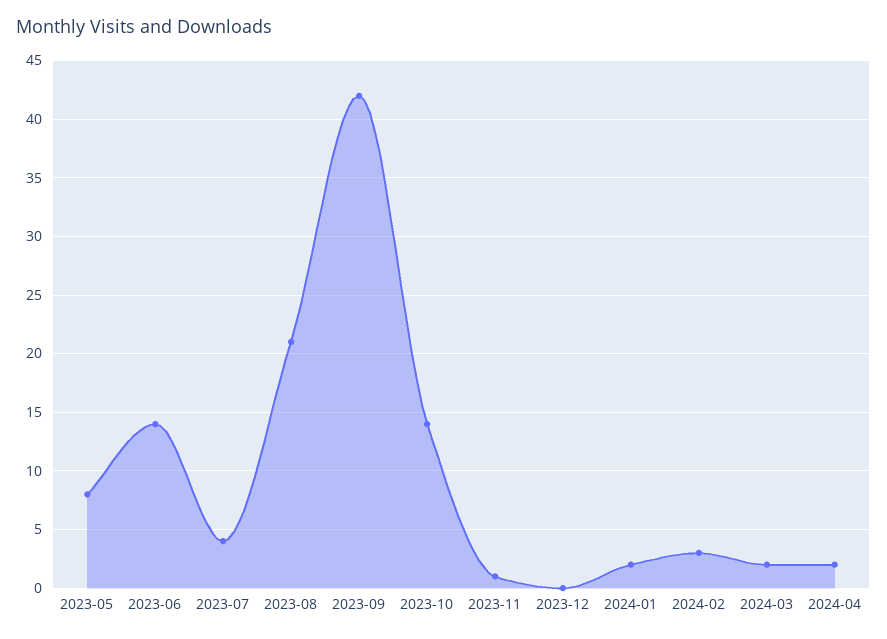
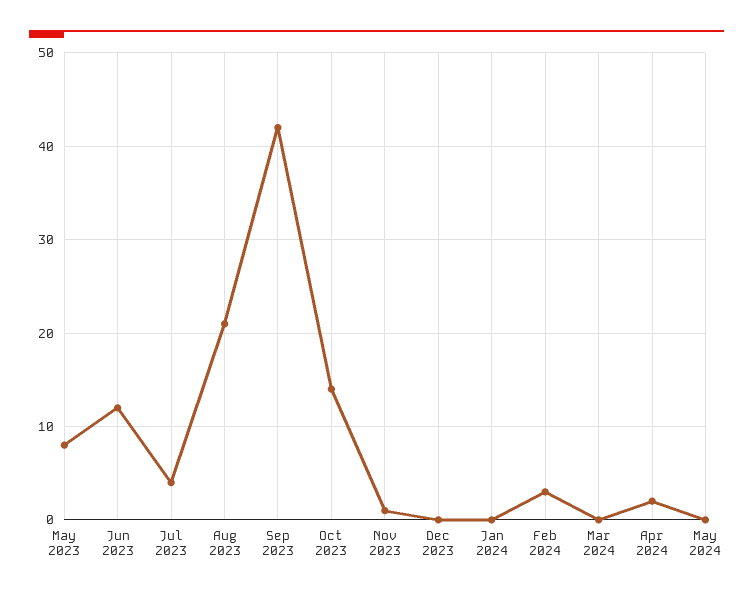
2023-06: 14 -> 12
2024-01: 2 -> 0
2024-03: 2 -> 0
May 2024: none -> 0

